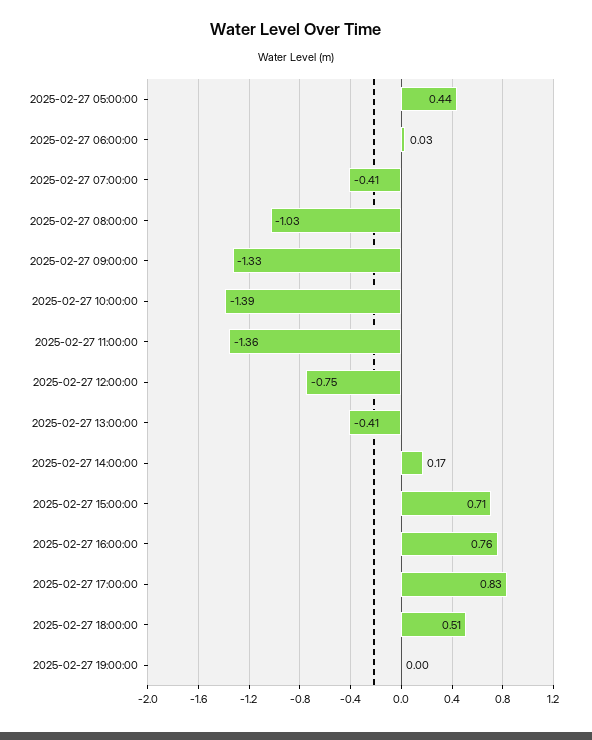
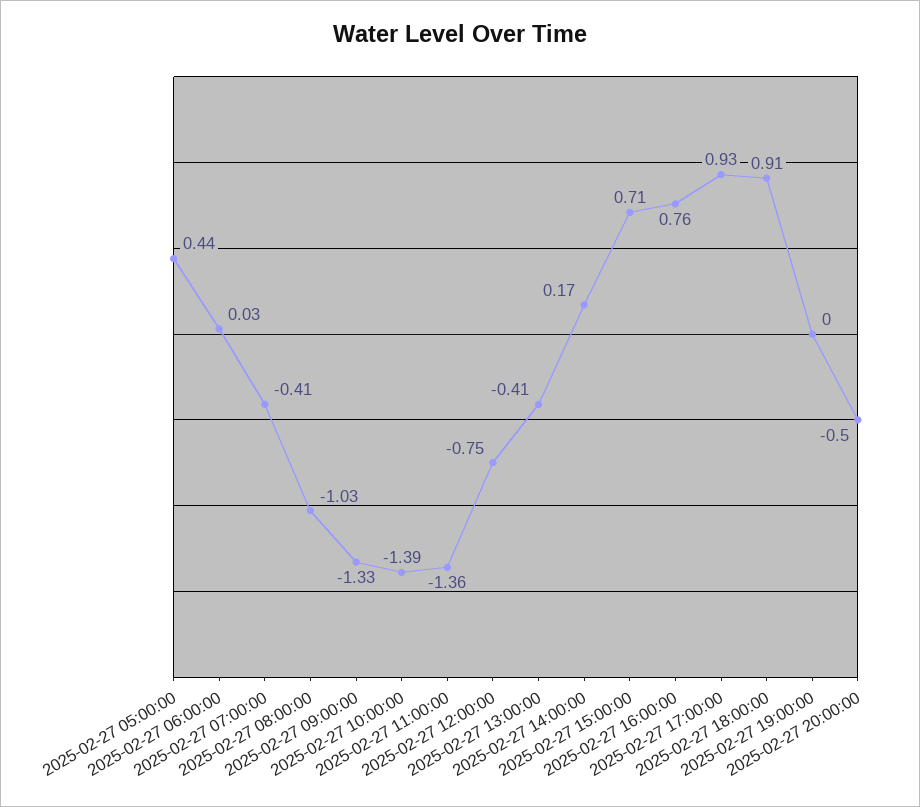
2025-02-27 17:00:00: 0.83 -> 0.93
2025-02-27 18:00:00: 0.51 -> 0.91
2025-02-27 20:00:00: none -> -0.5

